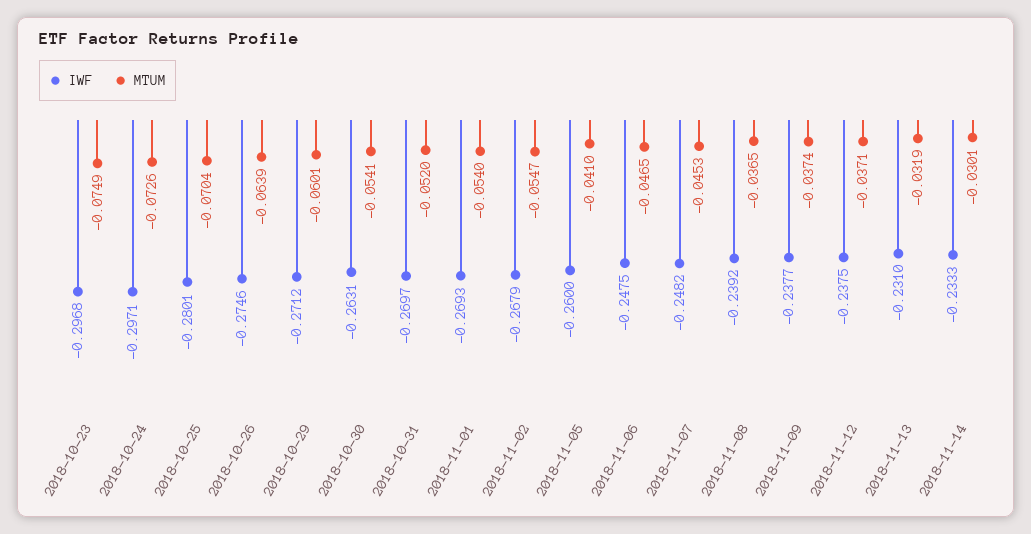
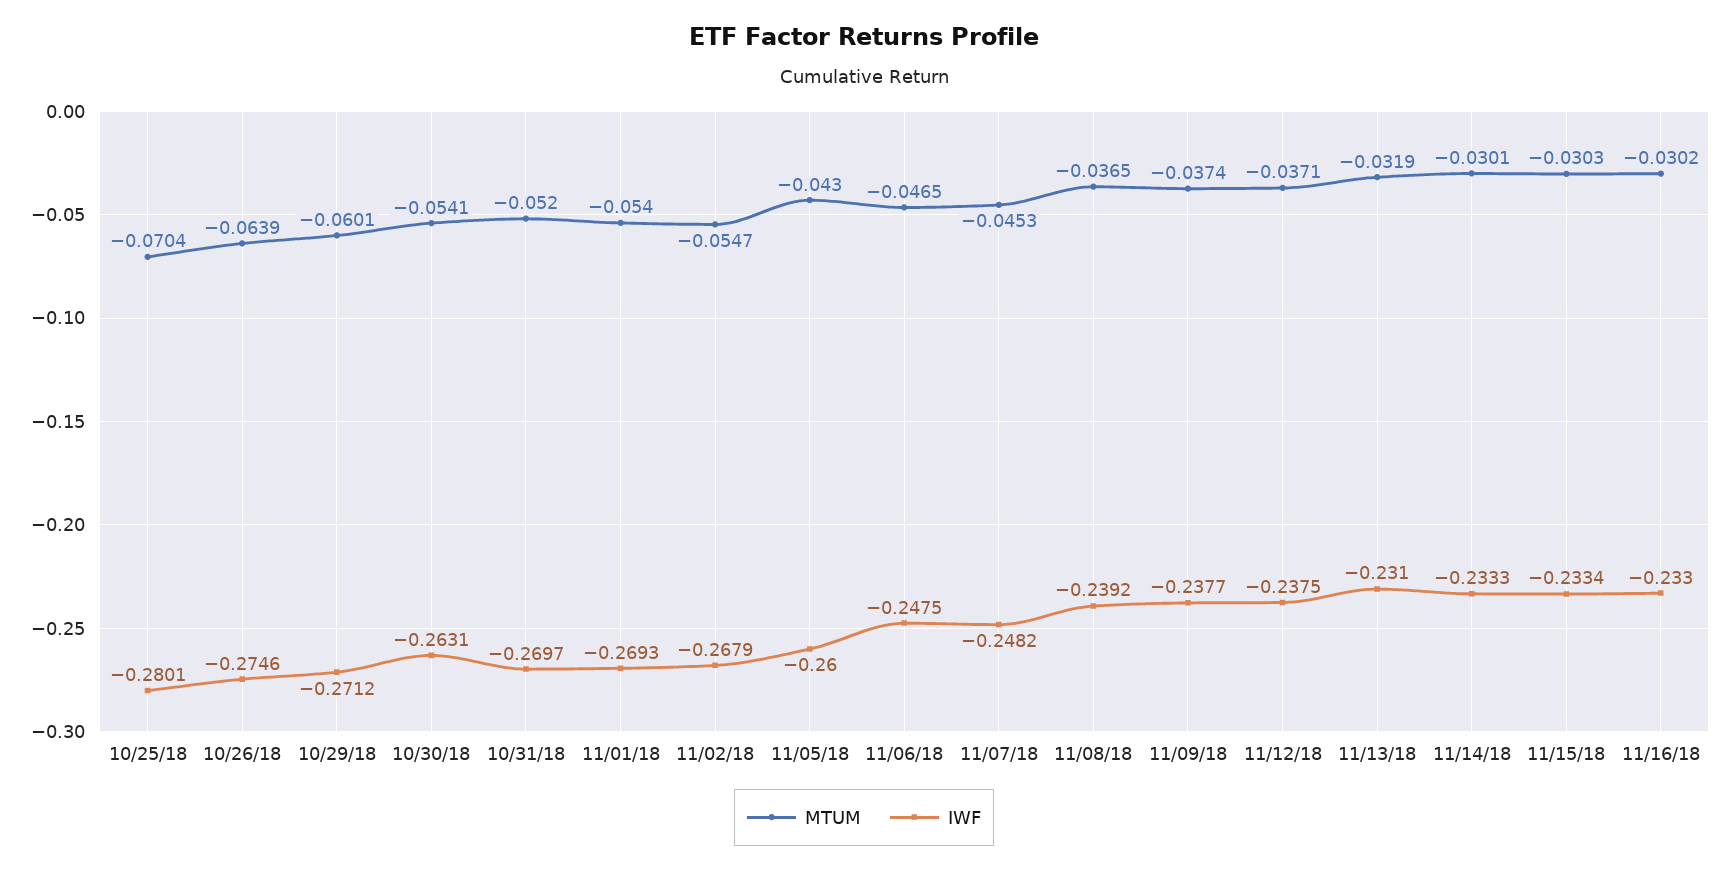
IWF, 2018-10-23: -0.2968 -> none
MTUM, 2018-10-23: -0.0749 -> none
IWF, 2018-10-24: -0.2971 -> none
MTUM, 2018-10-24: -0.0726 -> none
MTUM, 2018-11-05: -0.041 -> -0.043
MTUM, 11/15/18: none -> -0.0303
IWF, 11/15/18: none -> -0.2334
MTUM, 11/16/18: none -> -0.0302
IWF, 11/16/18: none -> -0.233

